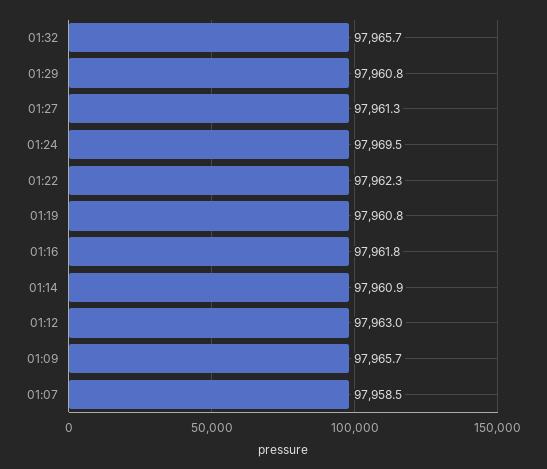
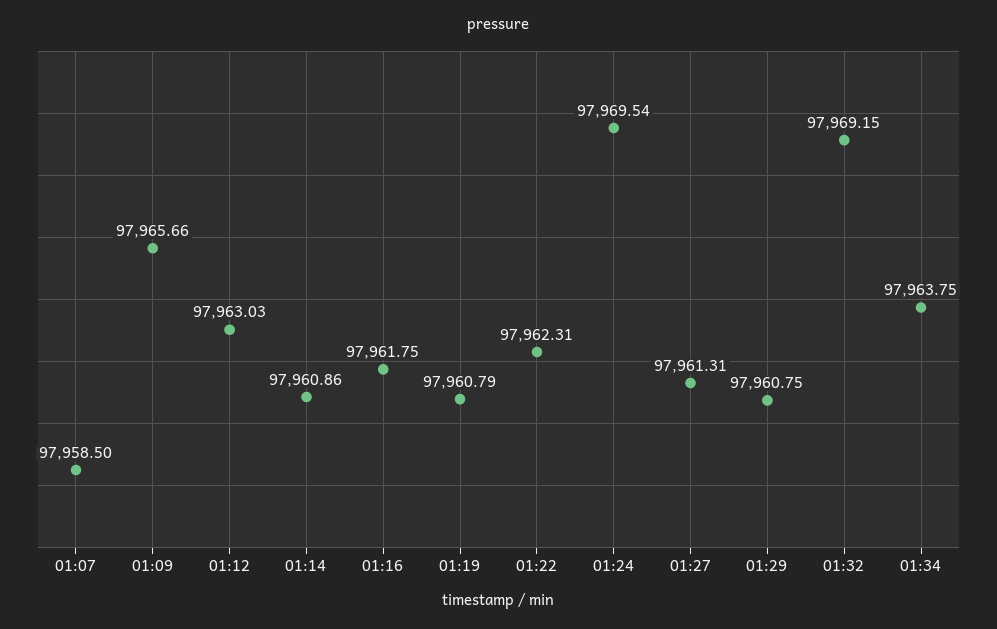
01:32: 97965.7 -> 97969.15
01:34: none -> 97963.75

